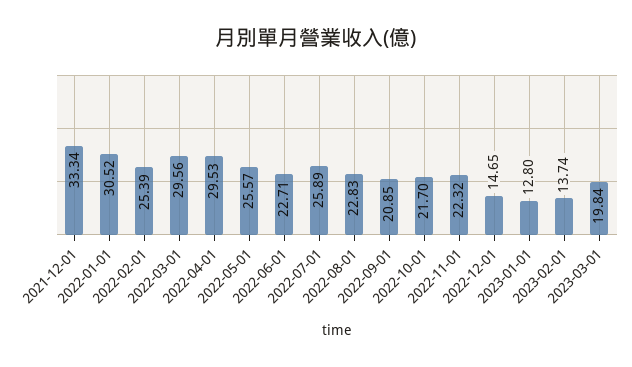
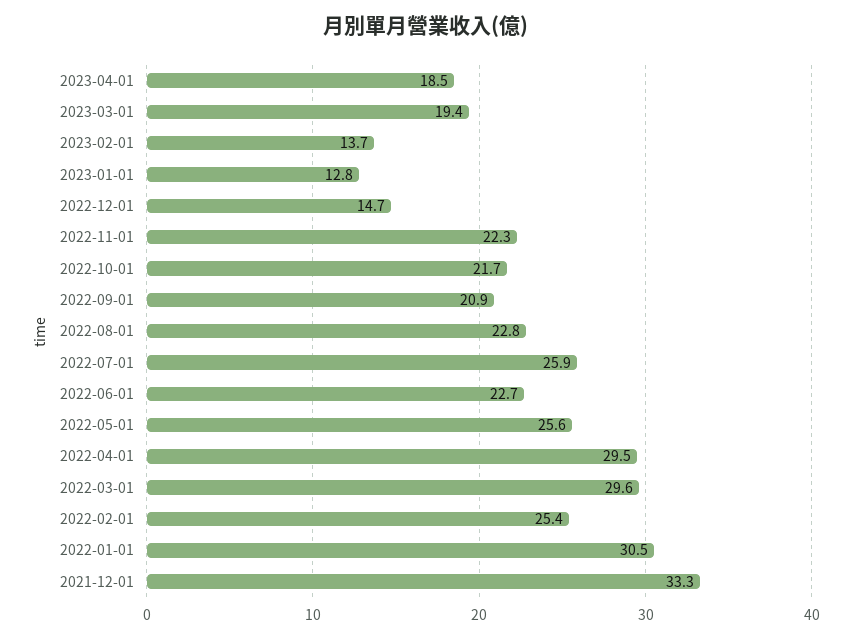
2023-03-01: 19.84 -> 19.4
2023-04-01: none -> 18.5

